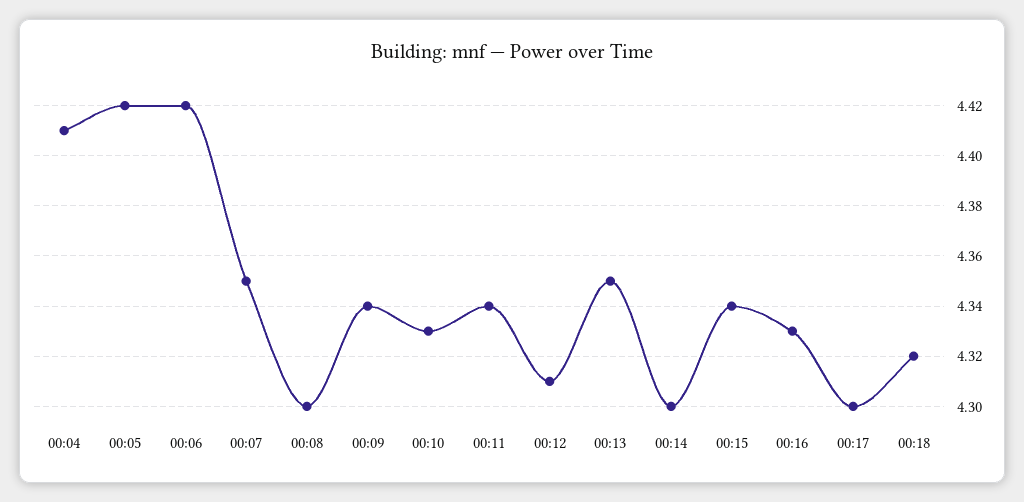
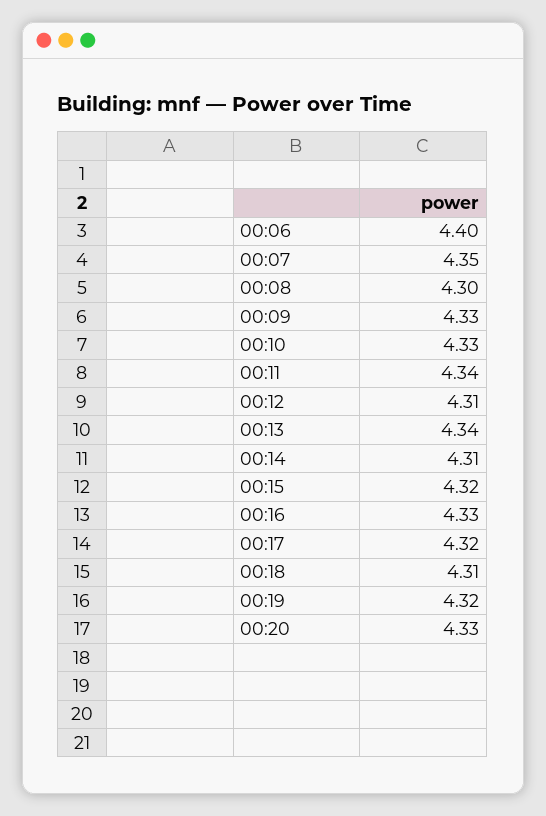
00:04: 4.41 -> none
00:05: 4.42 -> none
00:06: 4.42 -> 4.4
00:09: 4.34 -> 4.33
00:13: 4.35 -> 4.34
00:14: 4.3 -> 4.31
00:15: 4.34 -> 4.32
00:17: 4.3 -> 4.32
00:18: 4.32 -> 4.31
00:19: none -> 4.32
00:20: none -> 4.33

